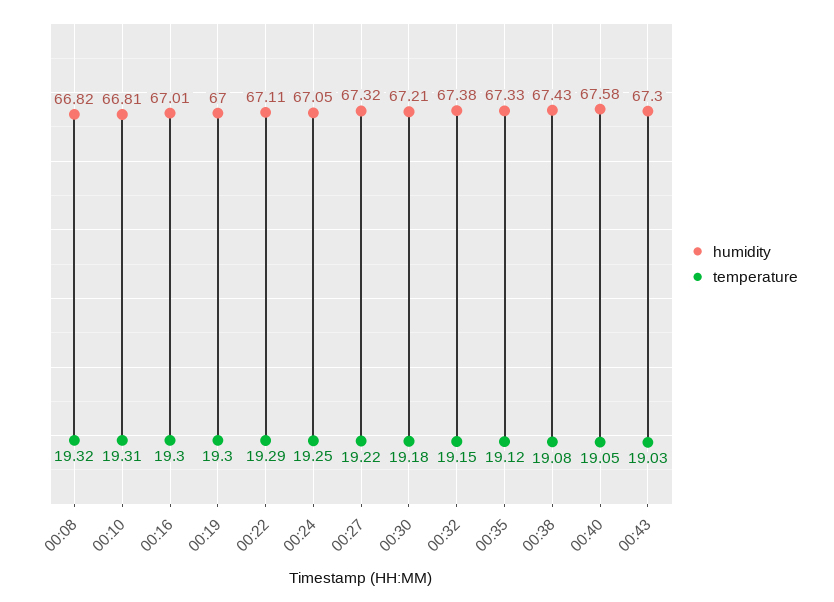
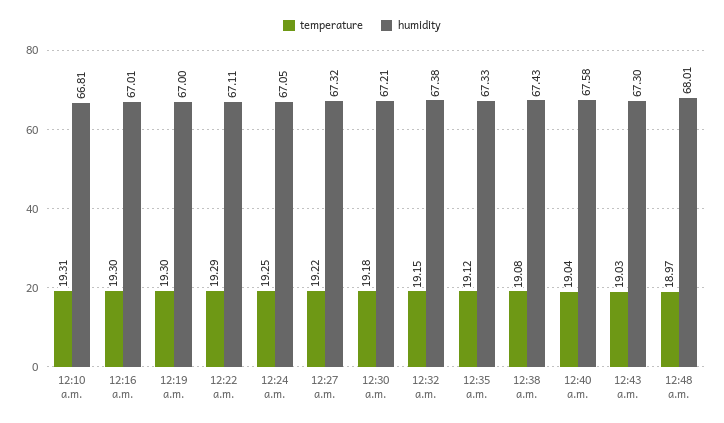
humidity, 00:08: 66.82 -> none
temperature, 00:08: 19.32 -> none
temperature, 00:40: 19.05 -> 19.04
temperature, 12:48 a.m.: none -> 18.97
humidity, 12:48 a.m.: none -> 68.01

